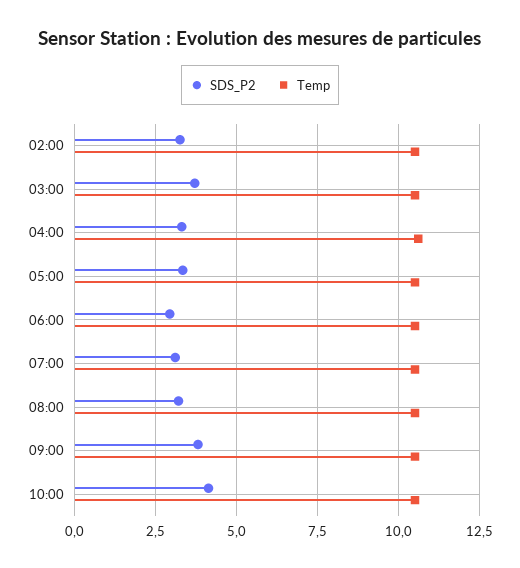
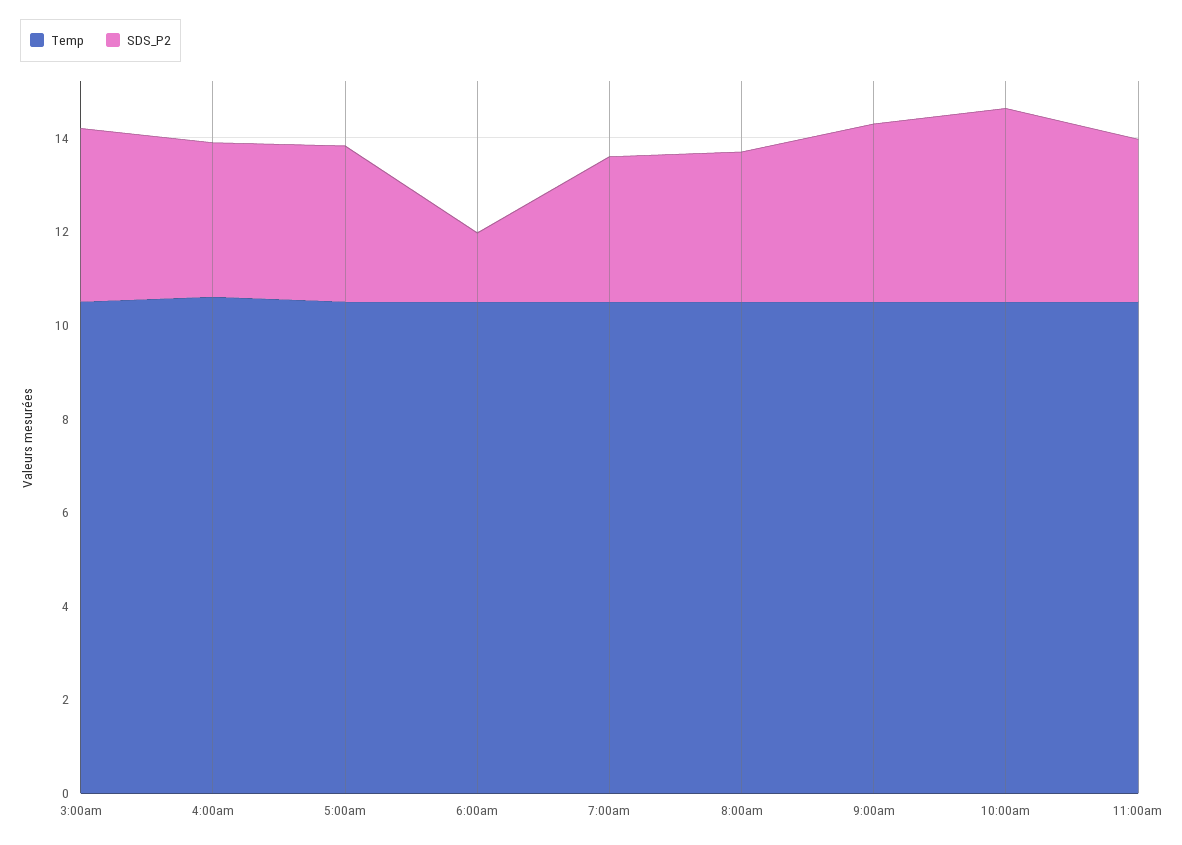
SDS_P2, 02:00: 3.25 -> none
Temp, 02:00: 10.5 -> none
SDS_P2, 06:00: 3 -> 1.5
Temp, 11:00am: none -> 10.5
SDS_P2, 11:00am: none -> 3.5

